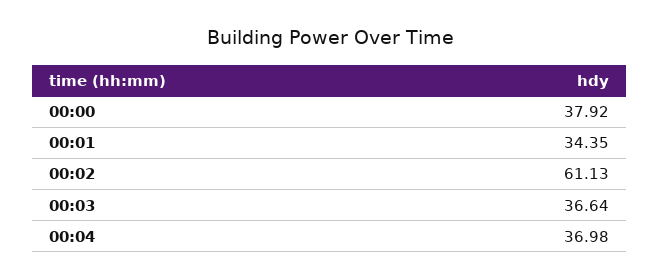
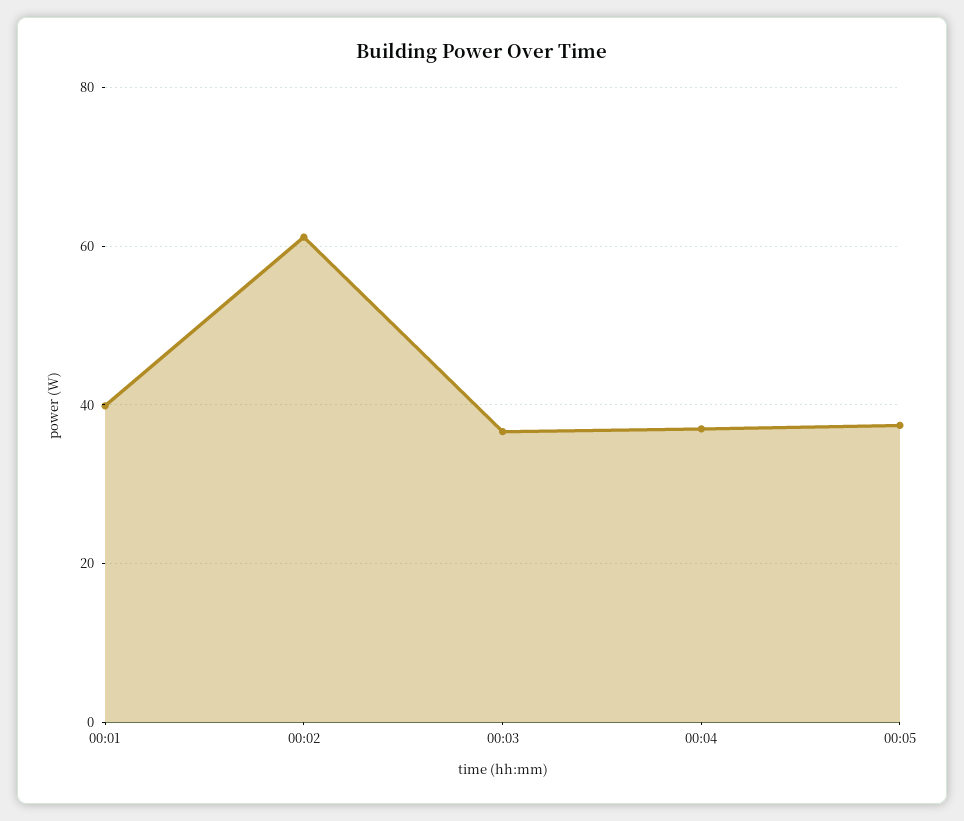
00:00: 37.92 -> none
00:01: 34.35 -> 40
00:05: none -> 38

